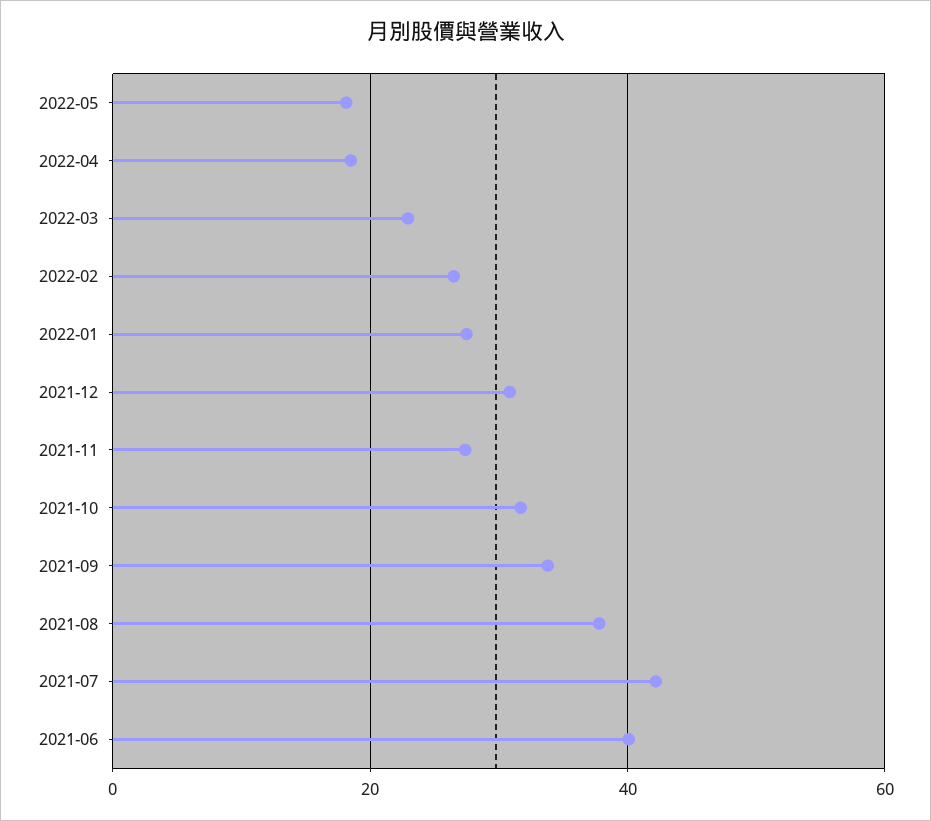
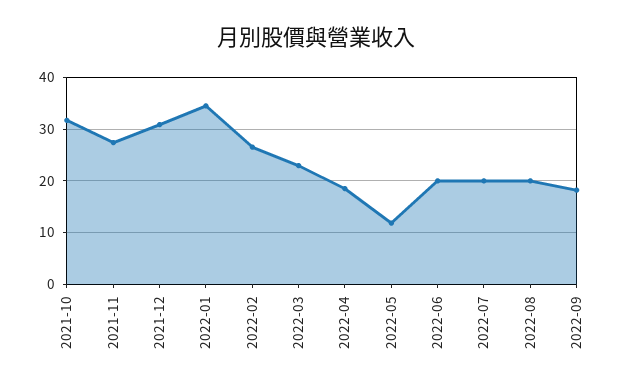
2022-05: 18 -> 12
2022-01: 28 -> 34
2021-09: 34 -> none
2021-08: 38 -> none
2021-07: 42 -> none
2021-06: 40 -> none
2022-06: none -> 20
2022-07: none -> 20
2022-08: none -> 20
2022-09: none -> 18

